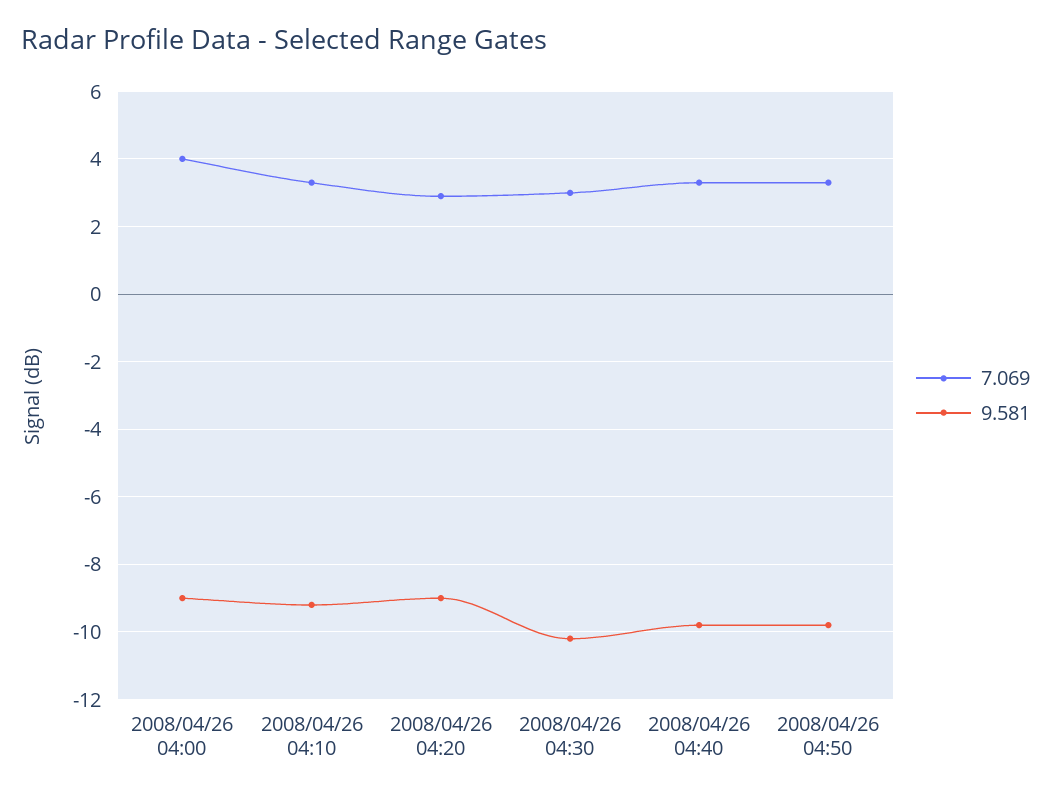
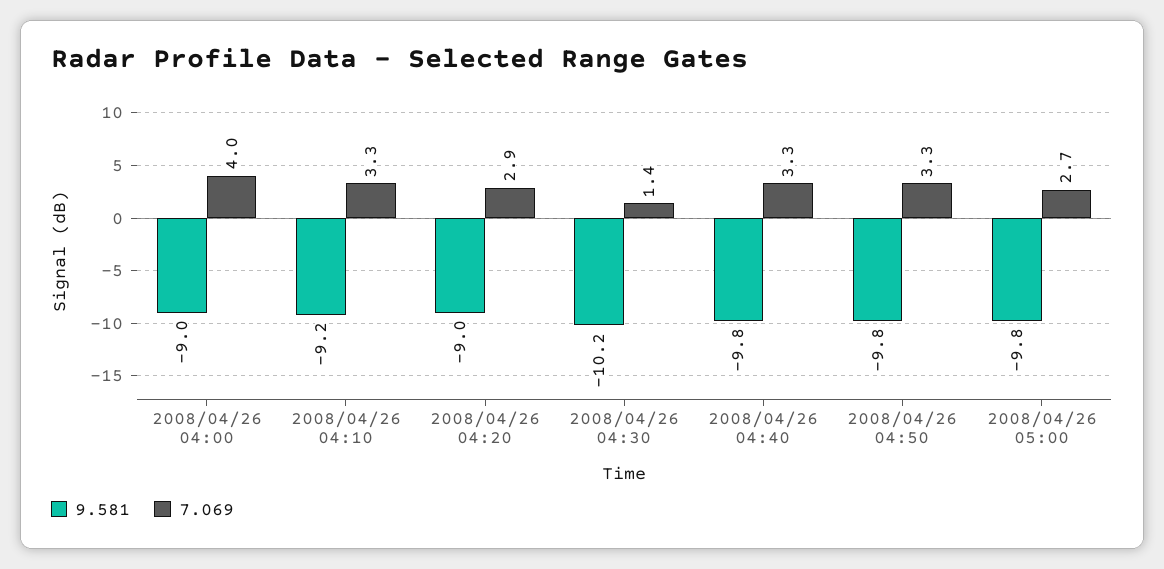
7.069, 2008/04/26 04:30: 3 -> 1.4
9.581, 2008/04/26 05:00: none -> -9.8
7.069, 2008/04/26 05:00: none -> 2.7

